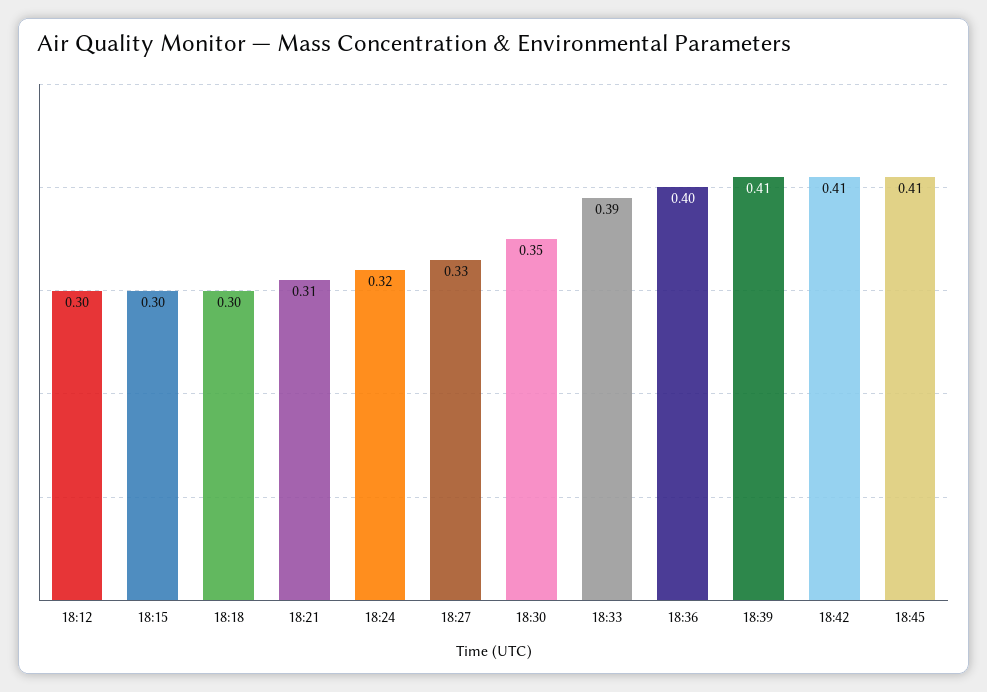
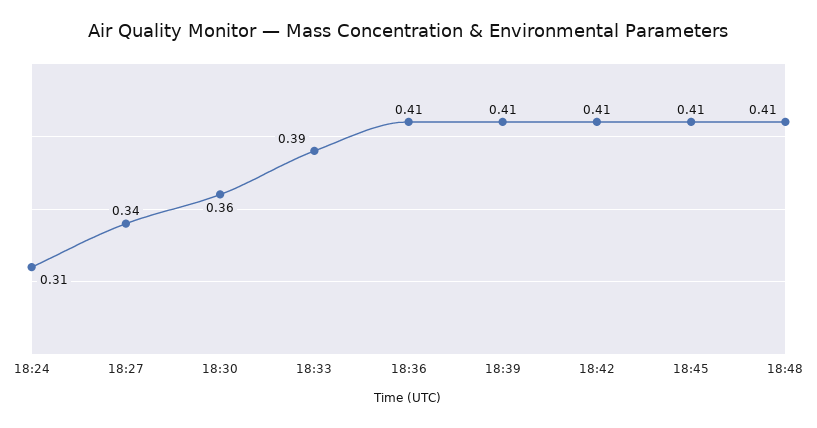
18:12: 0.3 -> none
18:15: 0.3 -> none
18:18: 0.3 -> none
18:21: 0.31 -> none
18:24: 0.32 -> 0.31
18:27: 0.33 -> 0.34
18:30: 0.35 -> 0.36
18:36: 0.4 -> 0.41
18:48: none -> 0.41

